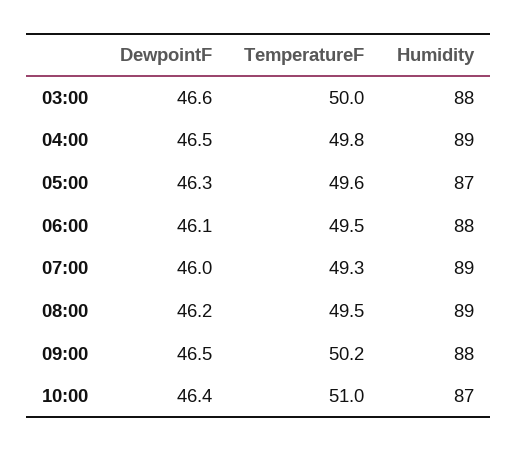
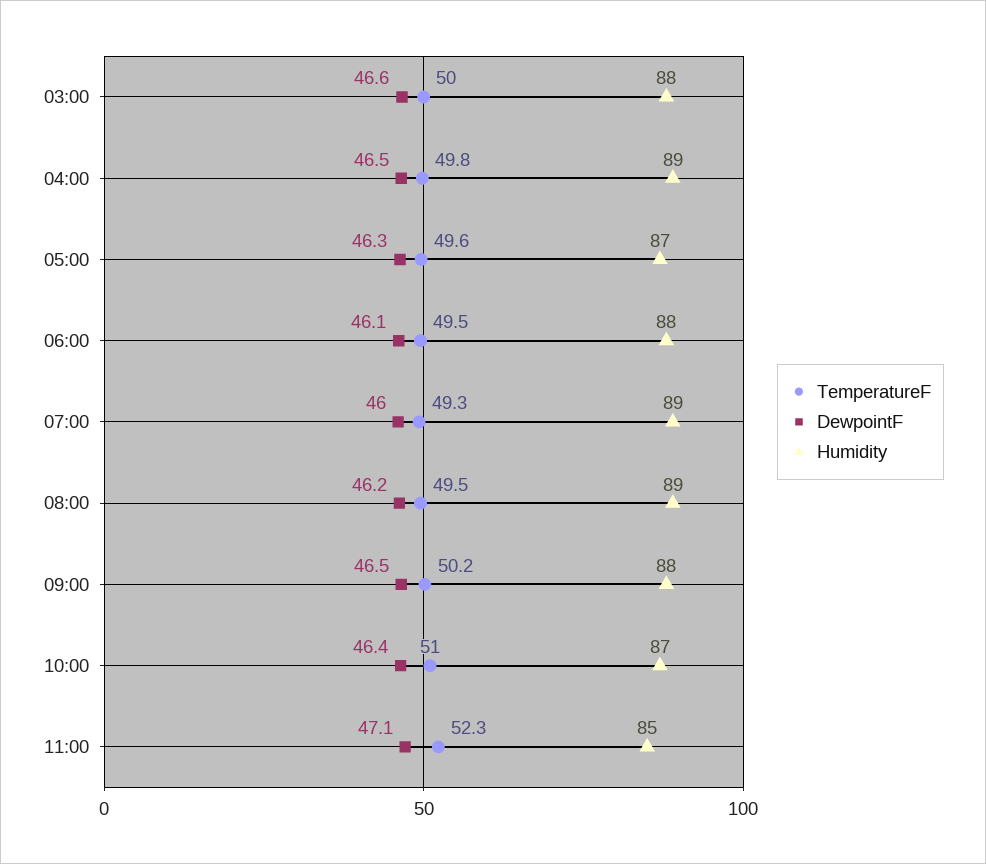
TemperatureF, 11:00: none -> 52.3
DewpointF, 11:00: none -> 47.1
Humidity, 11:00: none -> 85

